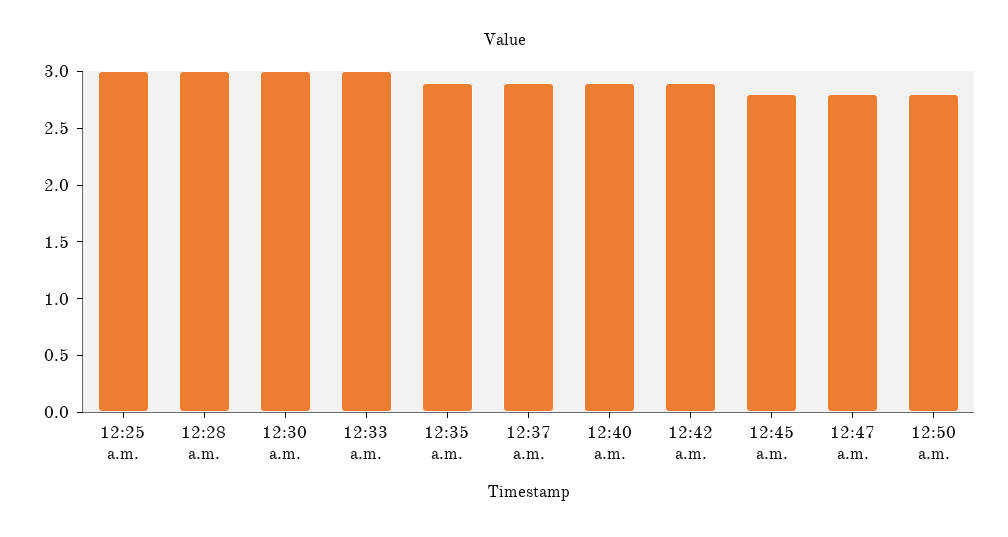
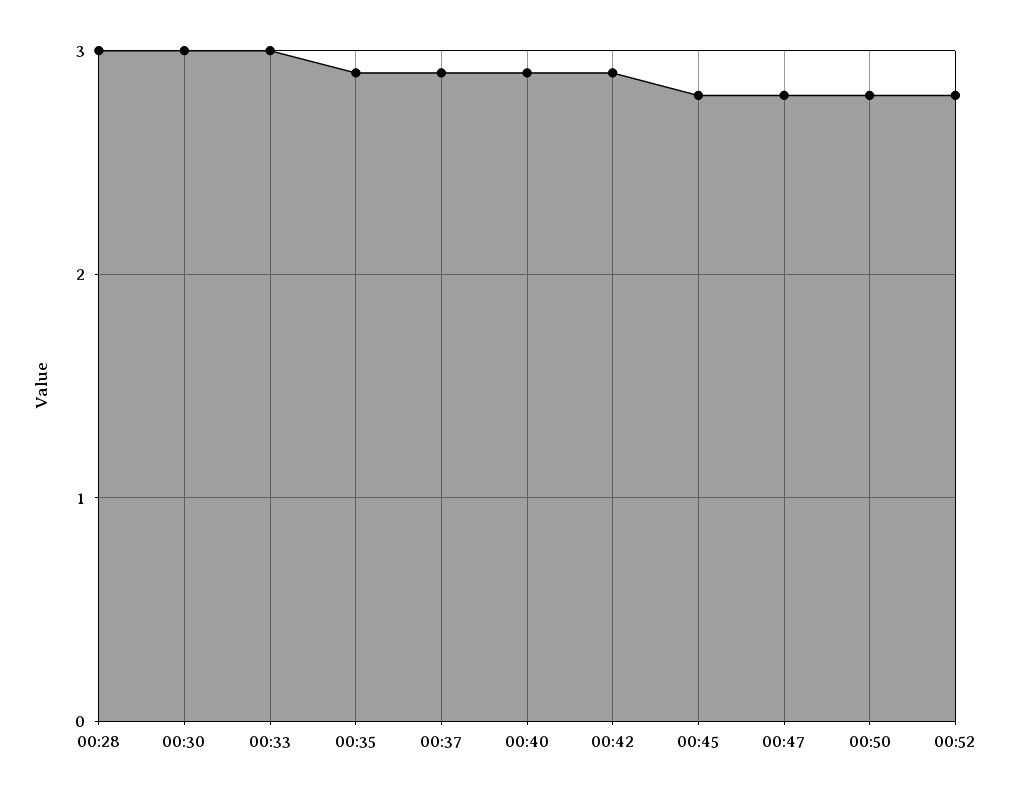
12:25 a.m.: 3 -> none
00:52: none -> 2.8

